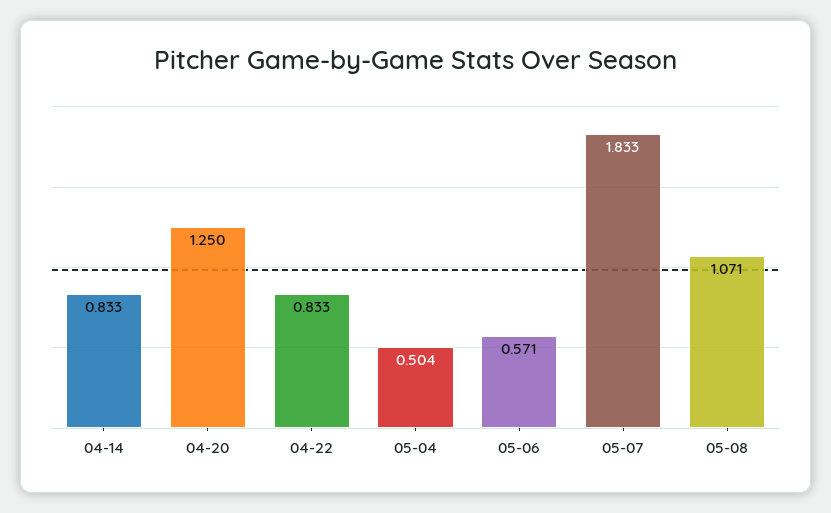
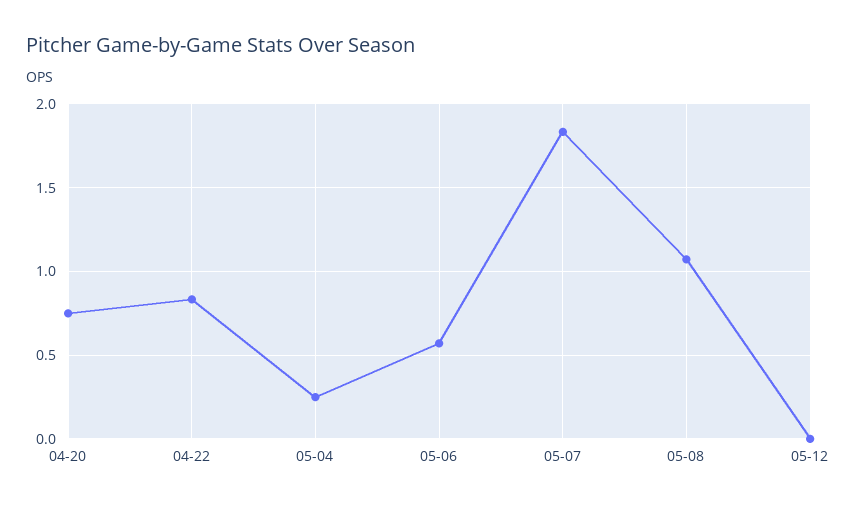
04-14: 0.833 -> none
04-20: 1.25 -> 0.75
05-04: 0.504 -> 0.25
05-12: none -> 0

